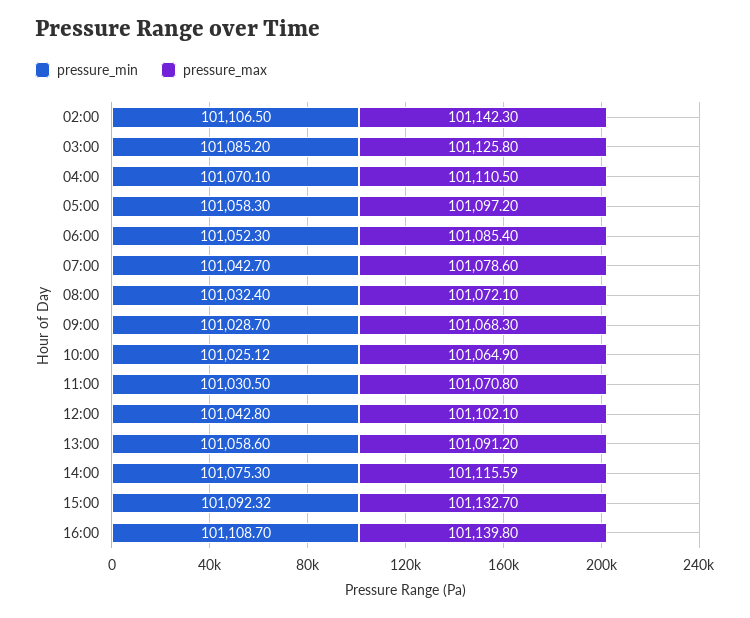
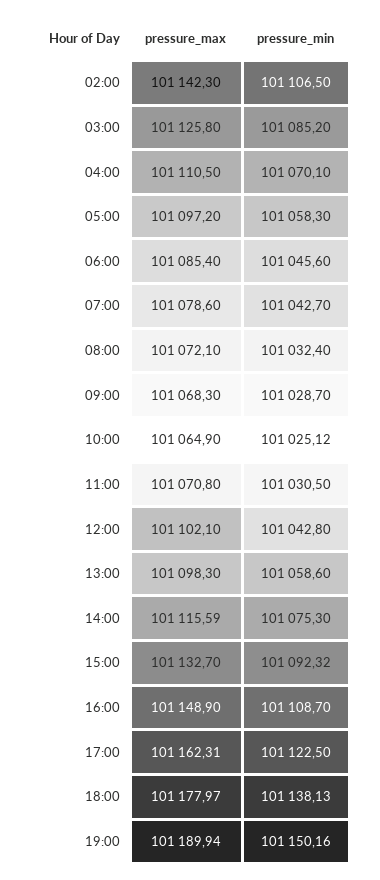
pressure_min, 06:00: 101052.3 -> 101045.6
pressure_max, 13:00: 101091.2 -> 101098.3
pressure_max, 16:00: 101139.8 -> 101148.9
pressure_max, 17:00: none -> 101162.31
pressure_min, 17:00: none -> 101122.5
pressure_max, 18:00: none -> 101177.97
pressure_min, 18:00: none -> 101138.13
pressure_max, 19:00: none -> 101189.94
pressure_min, 19:00: none -> 101150.16

